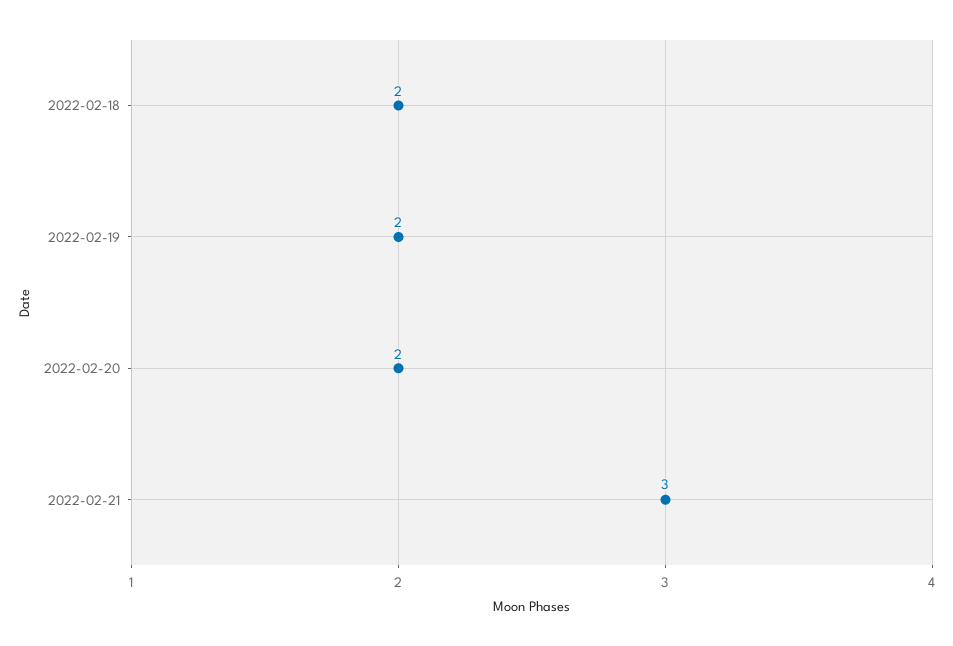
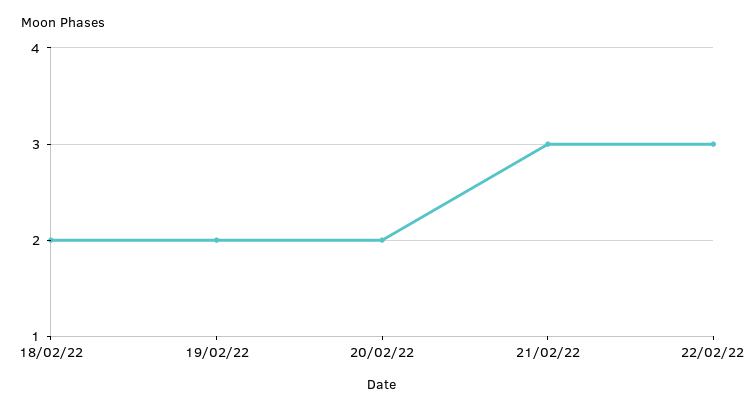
22/02/22: none -> 3

